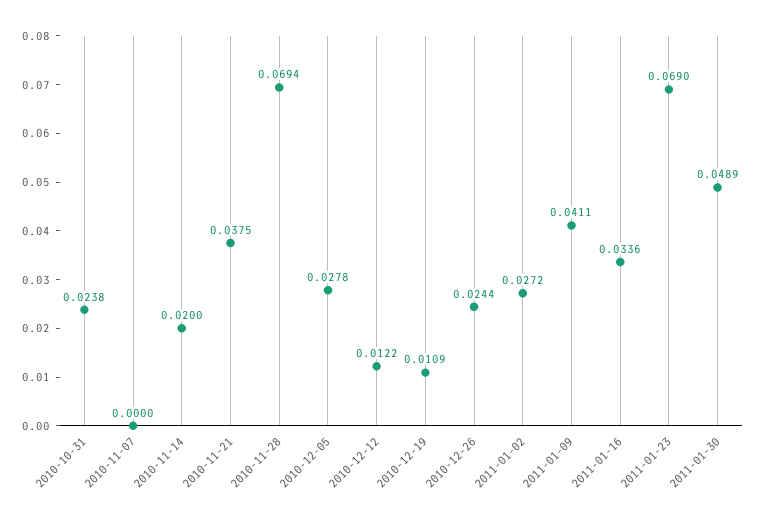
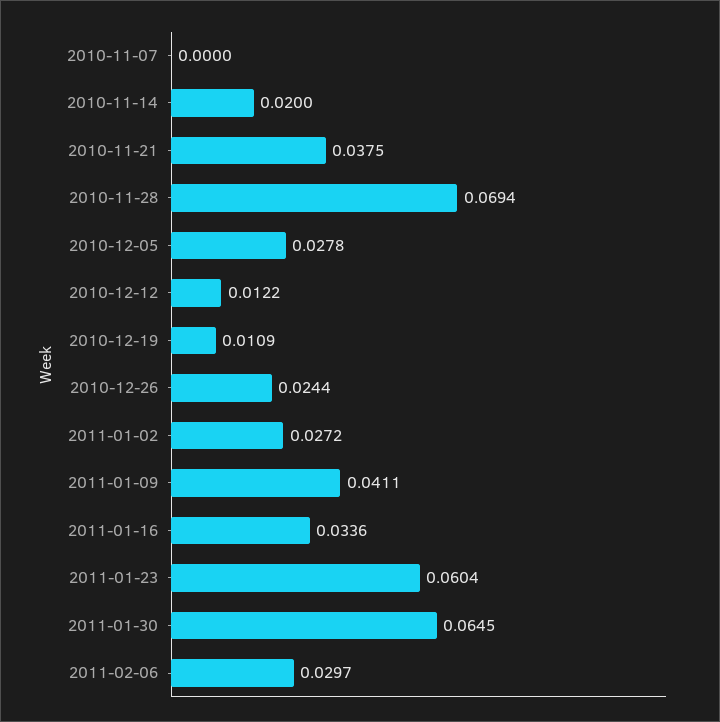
2010-10-31: 0.0238 -> none
2011-01-23: 0.069 -> 0.0604
2011-01-30: 0.0489 -> 0.0645
2011-02-06: none -> 0.0297

